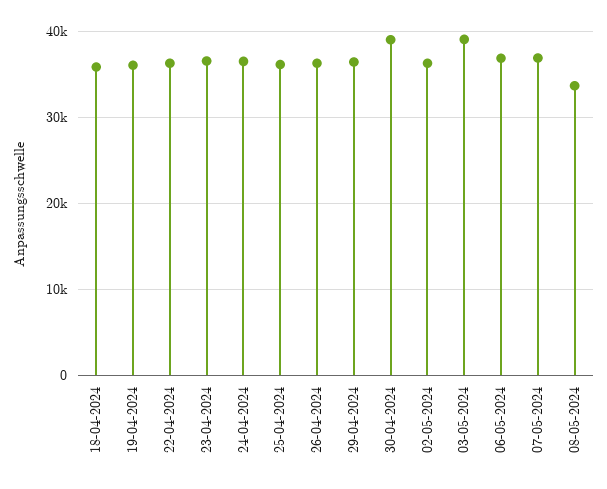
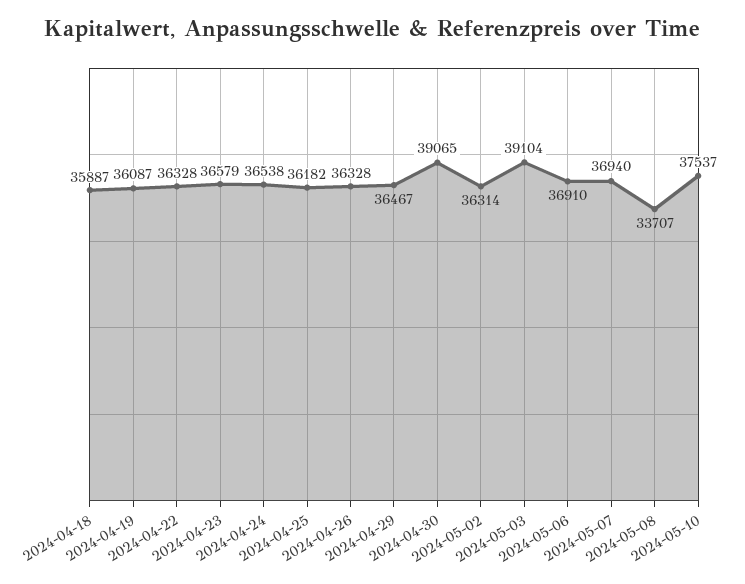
2024-05-10: none -> 37537

